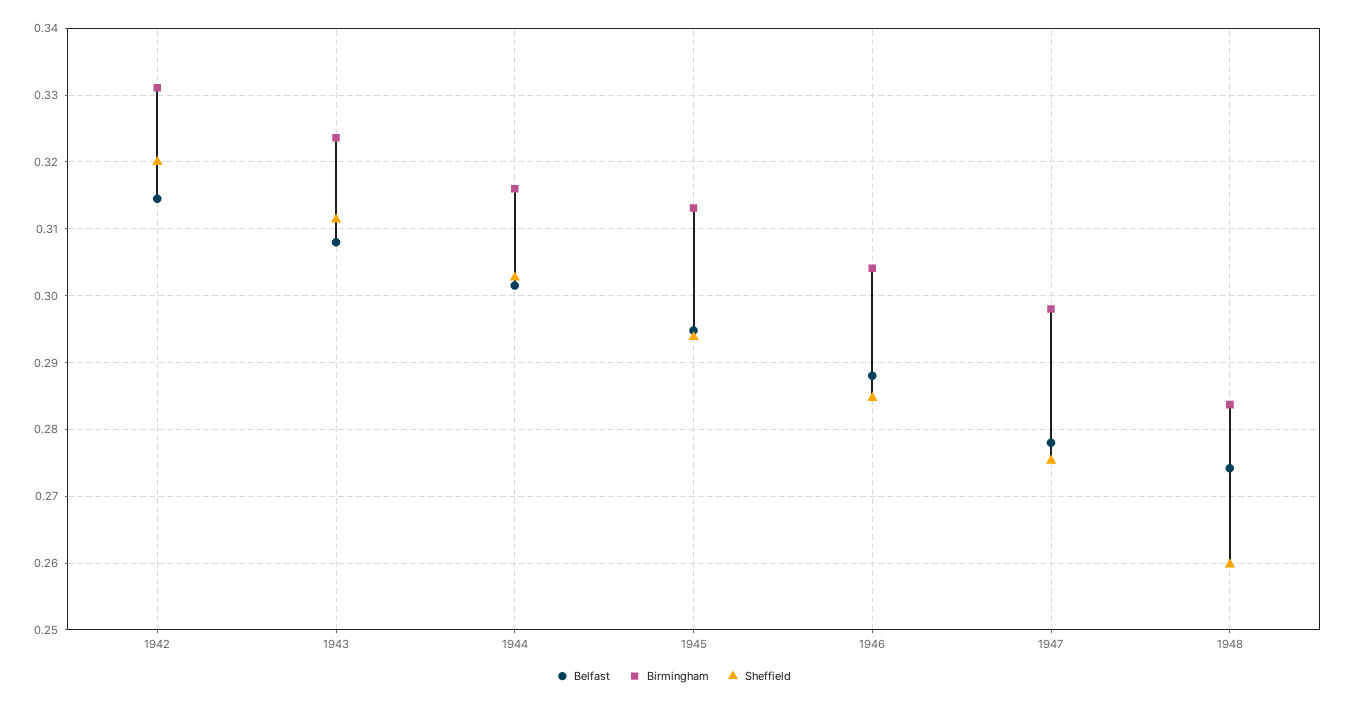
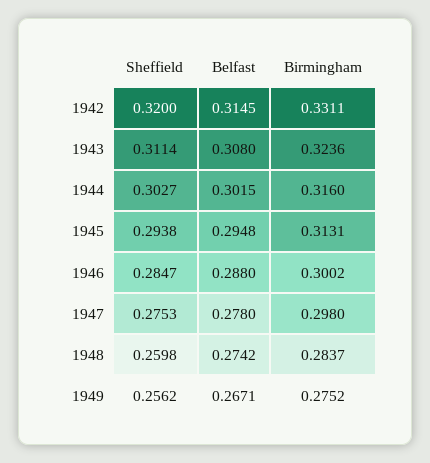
Birmingham, 1946: 0.304 -> 0.3002
Sheffield, 1949: none -> 0.2562
Belfast, 1949: none -> 0.2671
Birmingham, 1949: none -> 0.2752

